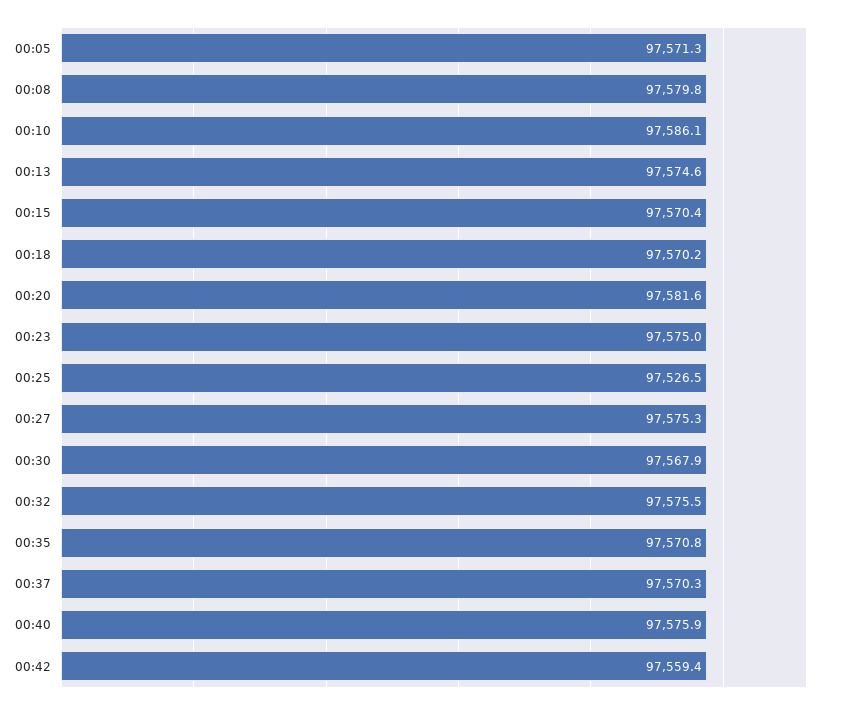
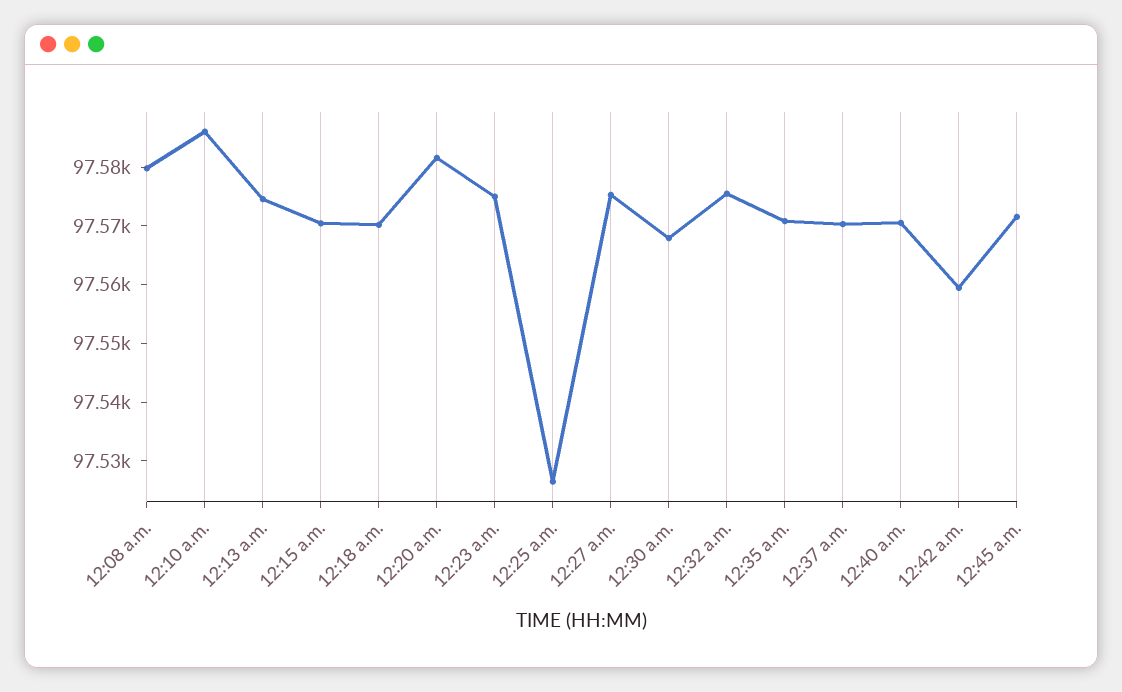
00:05: 97571.3 -> none
00:40: 97575.9 -> 97570
12:45 a.m.: none -> 97572

